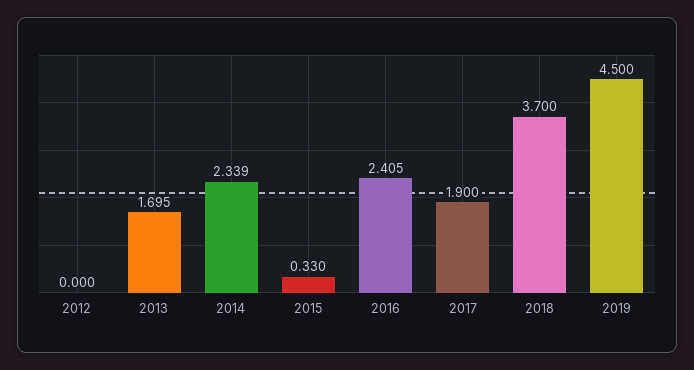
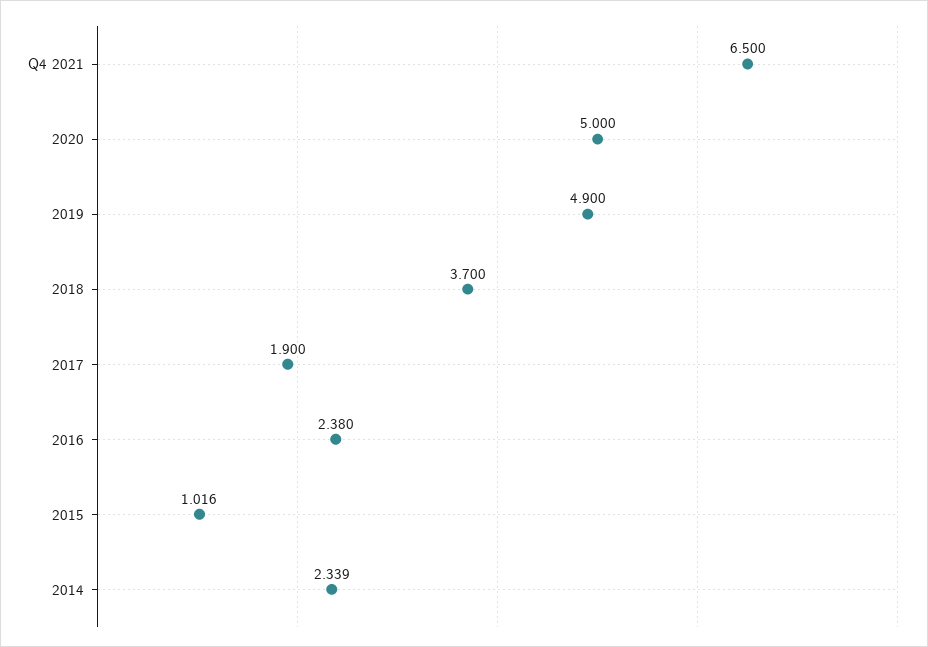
2012: 0 -> none
2013: 1.695 -> none
2015: 0.33 -> 1.016
2016: 2.405 -> 2.38
2019: 4.5 -> 4.9
Q4 2021: none -> 6.5
2020: none -> 5

